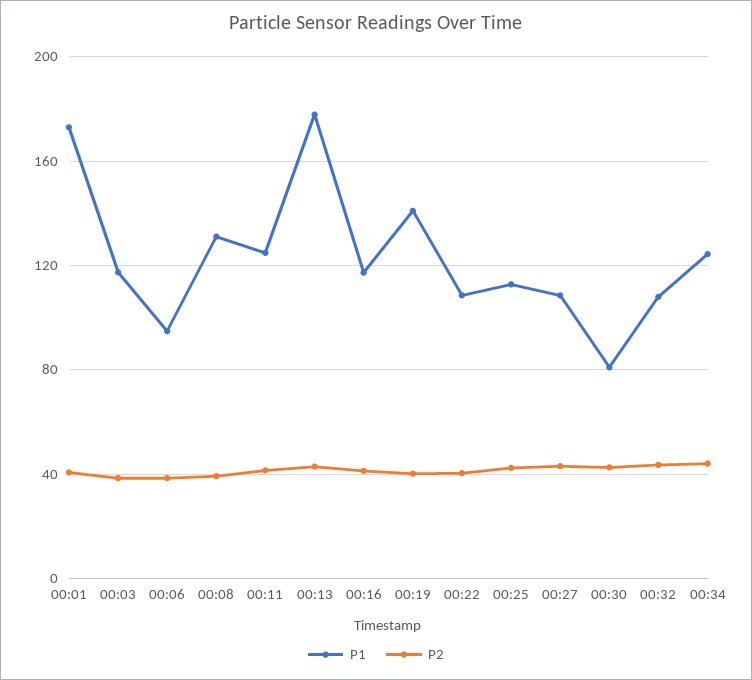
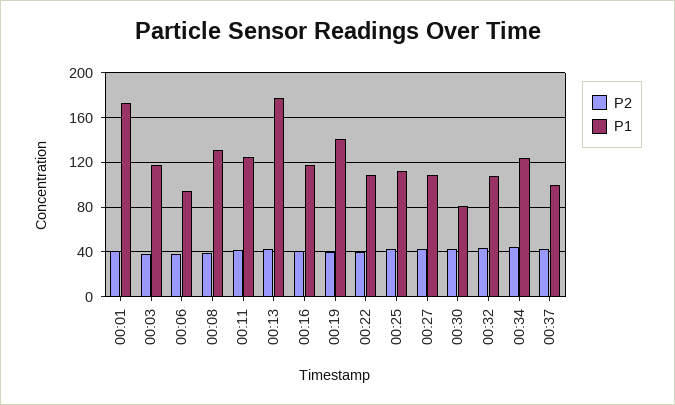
P2, 00:37: none -> 40
P1, 00:37: none -> 100

